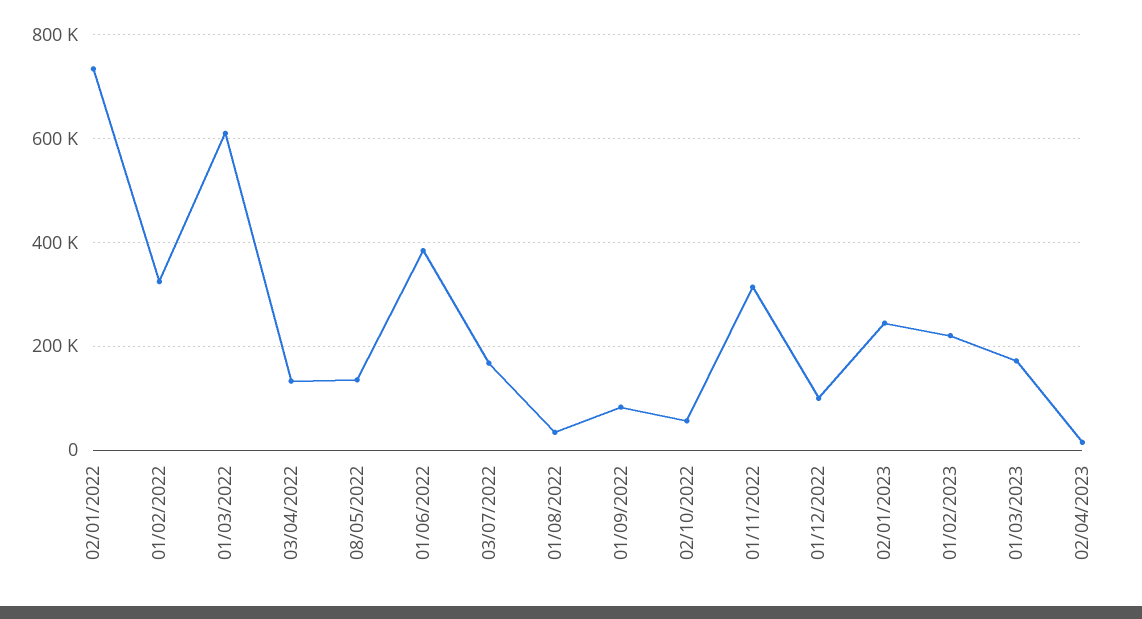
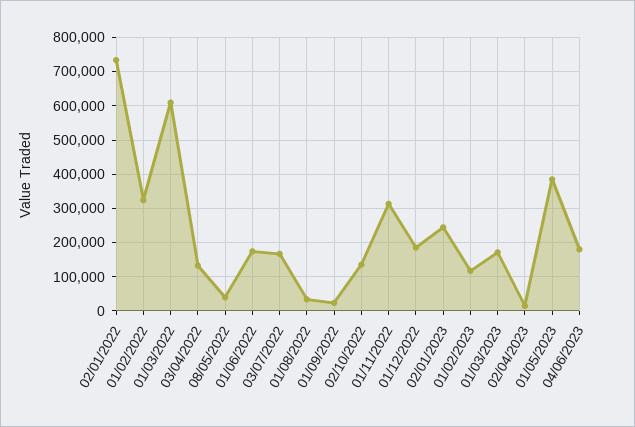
08/05/2022: 140000 -> 40000
01/06/2022: 380000 -> 180000
01/09/2022: 80000 -> 20000
02/10/2022: 60000 -> 140000
01/12/2022: 100000 -> 180000
01/02/2023: 220000 -> 120000
01/05/2023: none -> 380000
04/06/2023: none -> 180000

